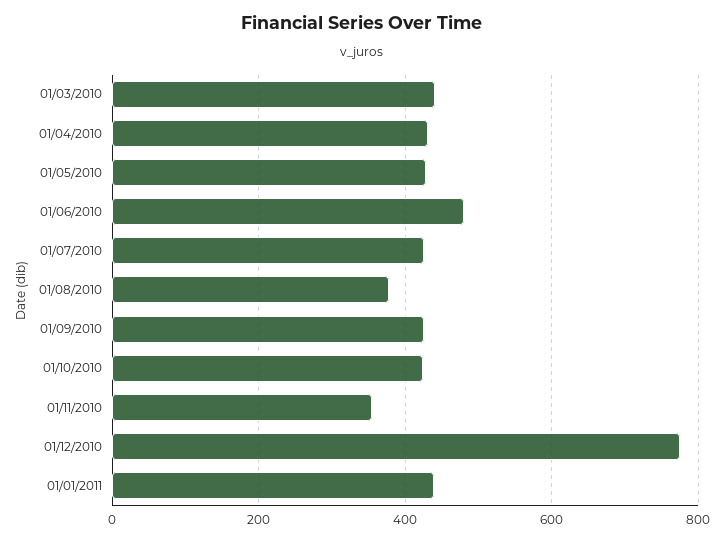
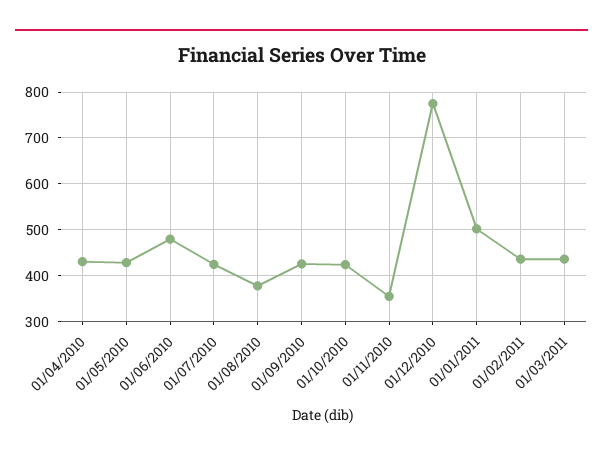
01/03/2010: 440 -> none
01/01/2011: 440 -> 500
01/02/2011: none -> 440
01/03/2011: none -> 440

